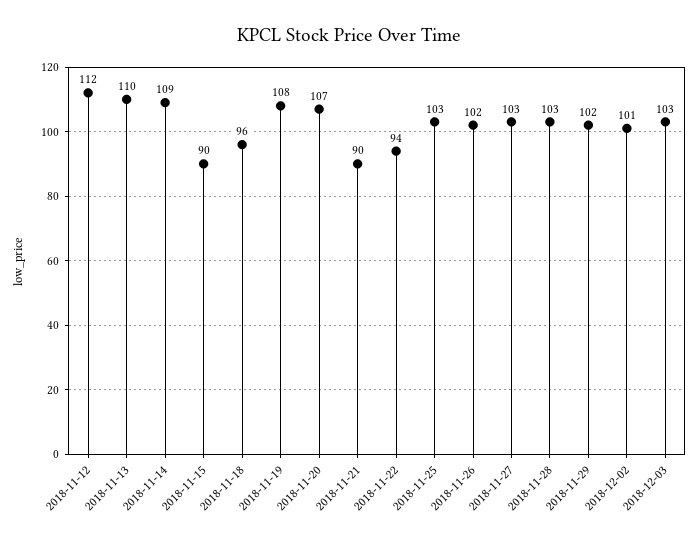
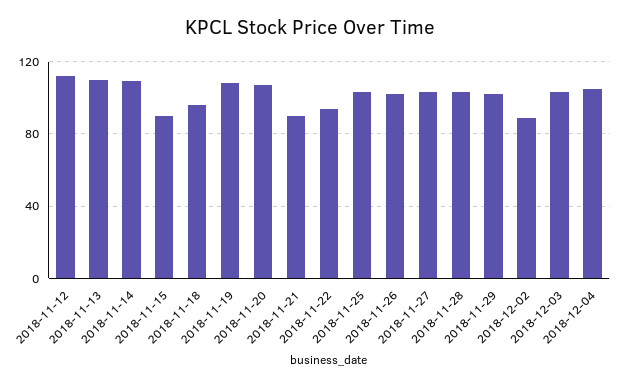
2018-12-02: 101 -> 90
2018-12-04: none -> 105

